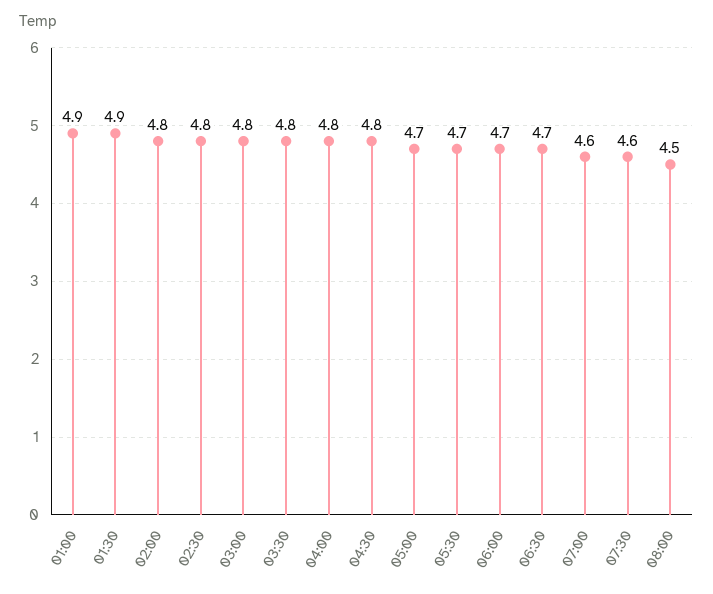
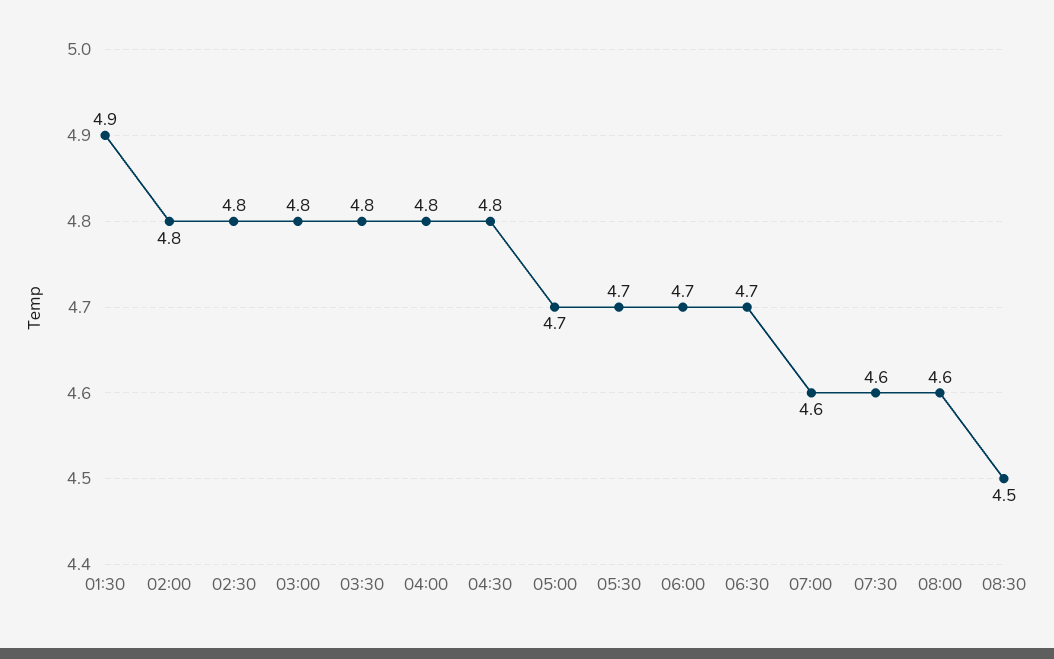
01:00: 4.9 -> none
08:00: 4.5 -> 4.6
08:30: none -> 4.5

